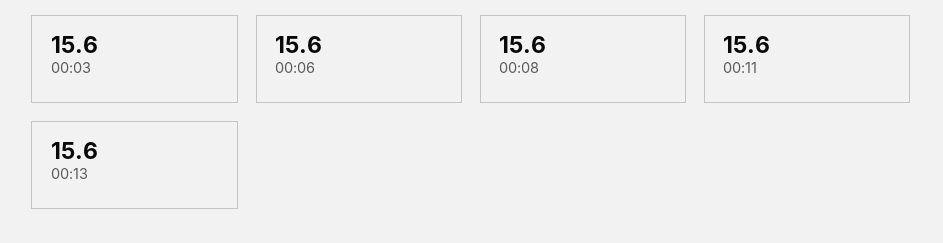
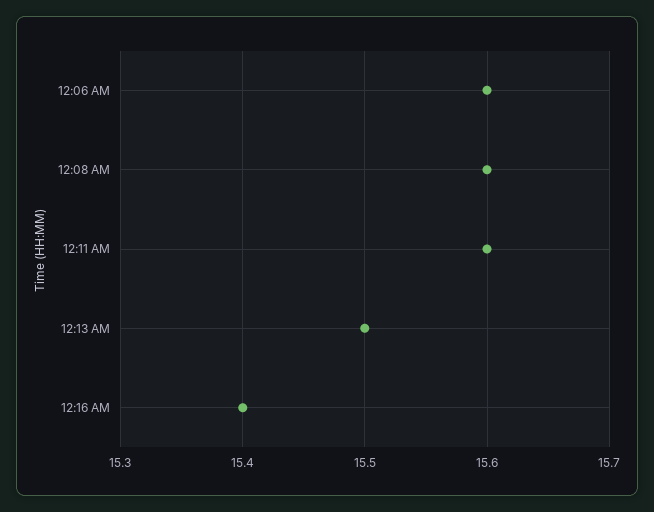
00:03: 15.6 -> none
00:13: 15.6 -> 15.5
12:16 AM: none -> 15.4

